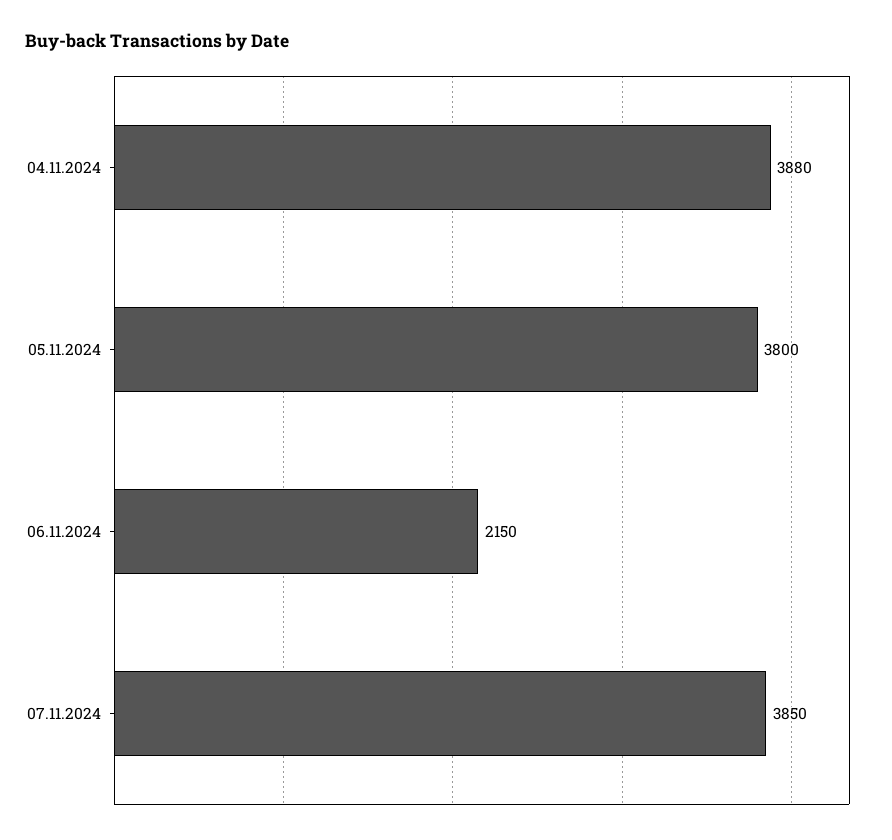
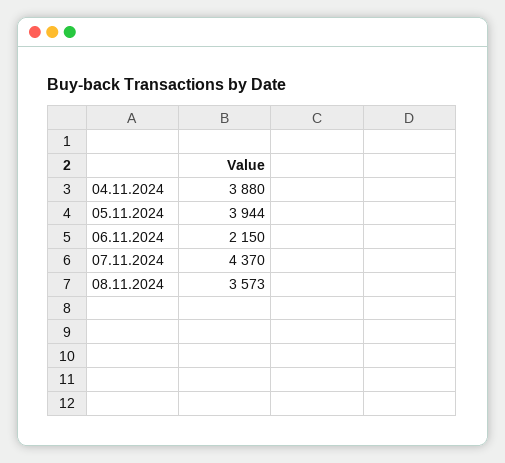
05.11.2024: 3800 -> 3944
07.11.2024: 3850 -> 4370
08.11.2024: none -> 3573

